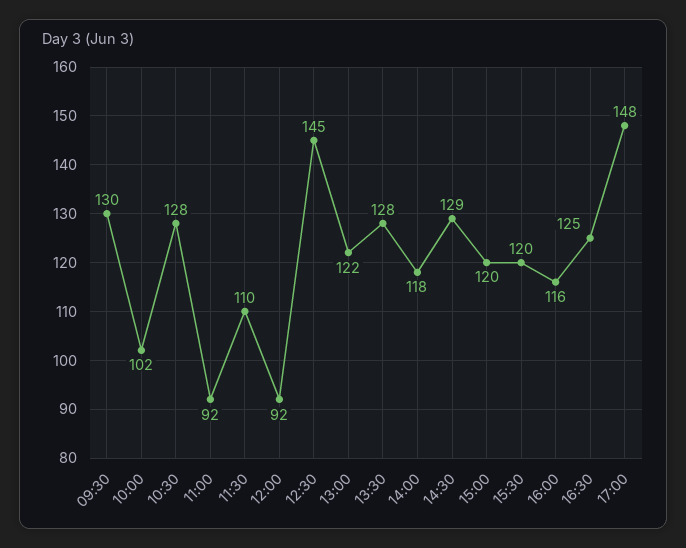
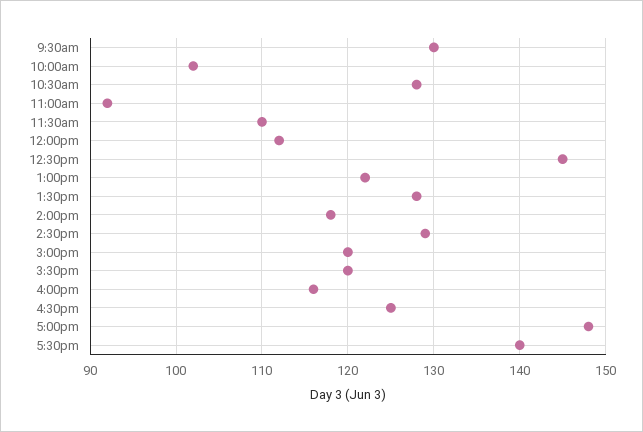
12:00: 92 -> 112
5:30pm: none -> 140

